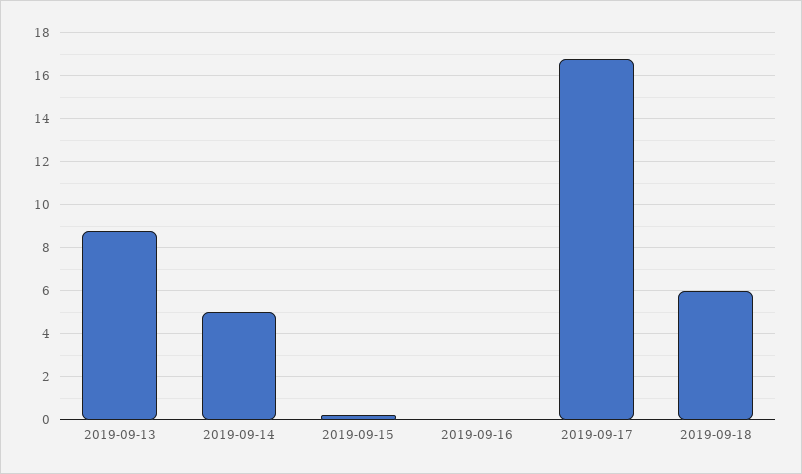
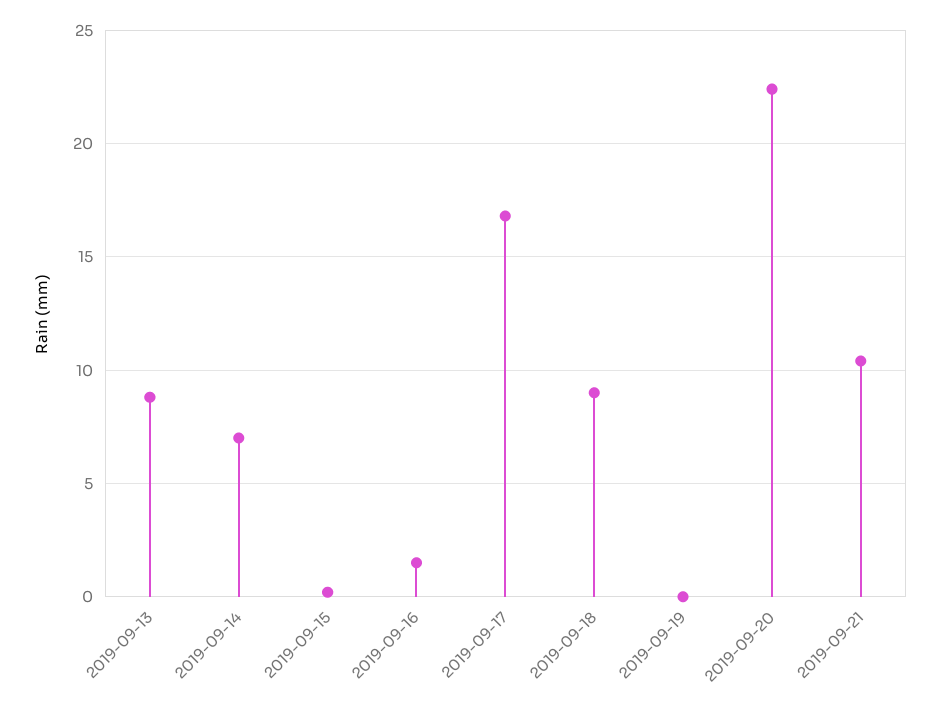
2019-09-14: 5 -> 7
2019-09-16: 0 -> 1.5
2019-09-18: 6 -> 9
2019-09-19: none -> 0
2019-09-20: none -> 22.5
2019-09-21: none -> 10.5

